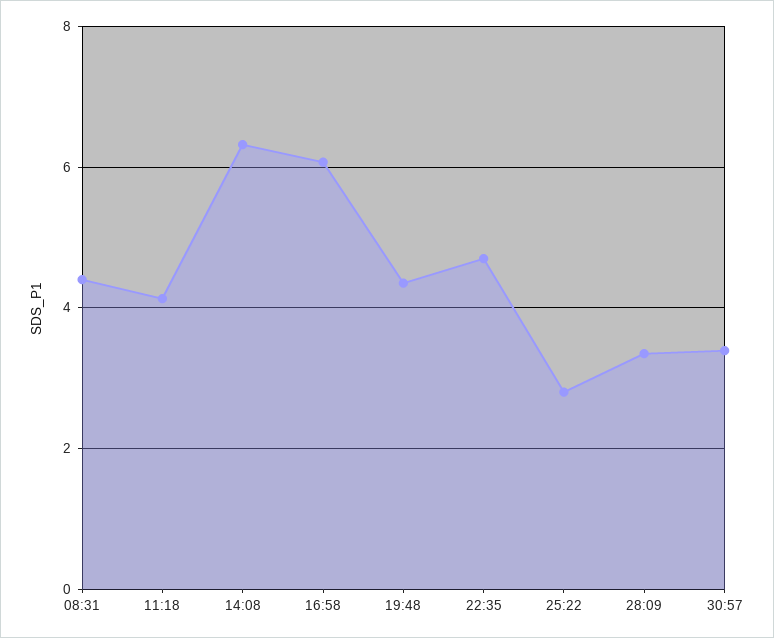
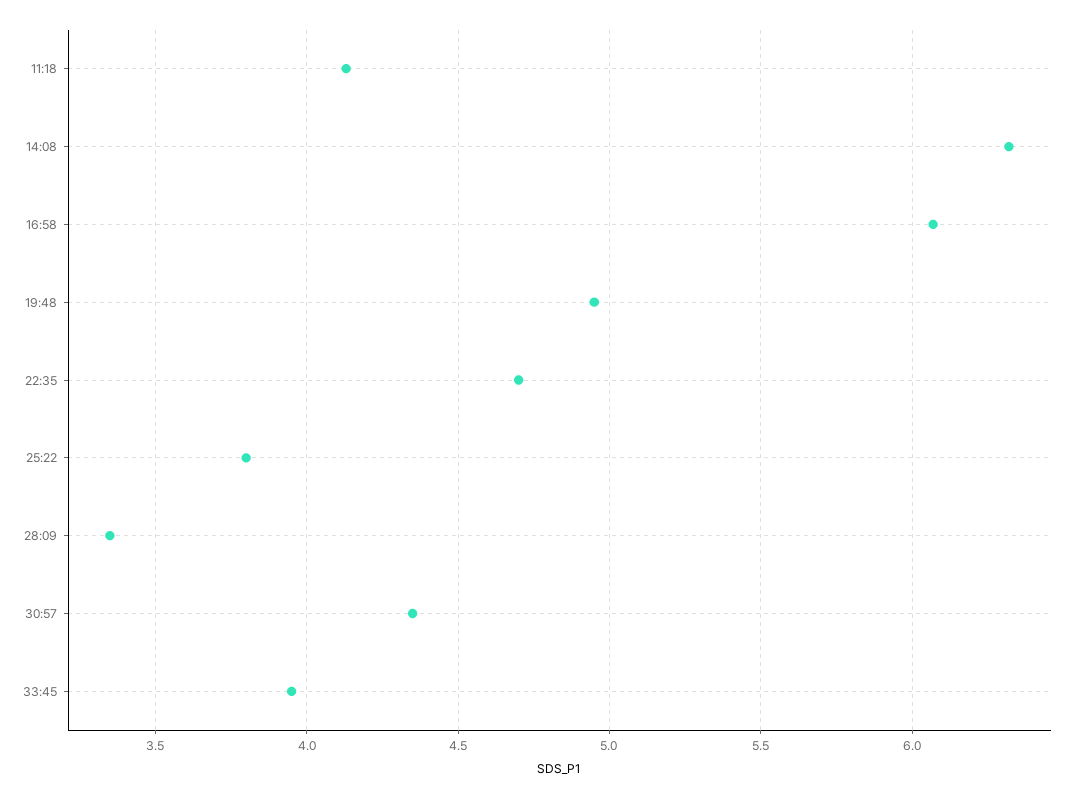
08:31: 4.4 -> none
19:48: 4.4 -> 4.95
25:22: 2.8 -> 3.8
30:57: 3.4 -> 4.35
33:45: none -> 3.95

